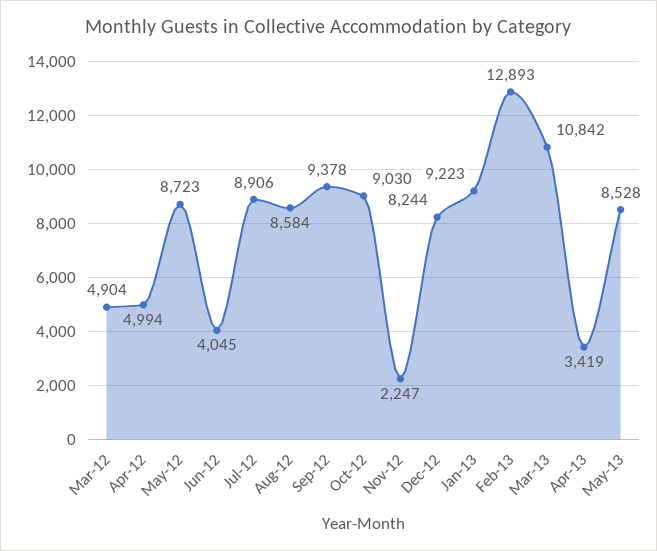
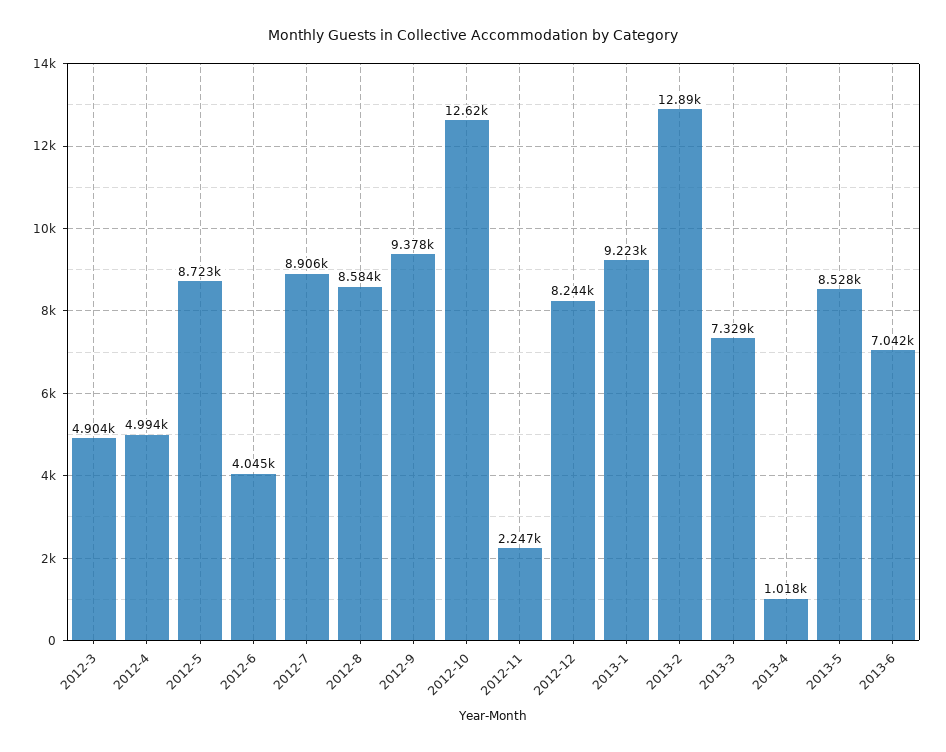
Oct-12: 9030 -> 12620
Mar-13: 10842 -> 7329
Apr-13: 3419 -> 1018
2013-6: none -> 7042

